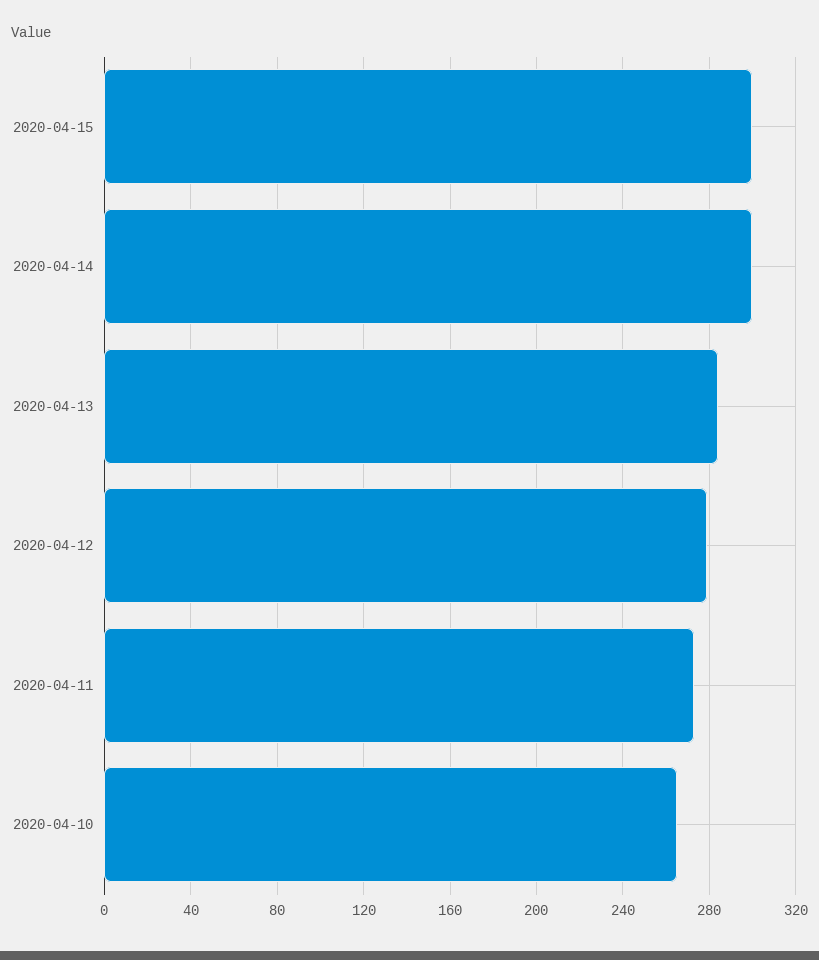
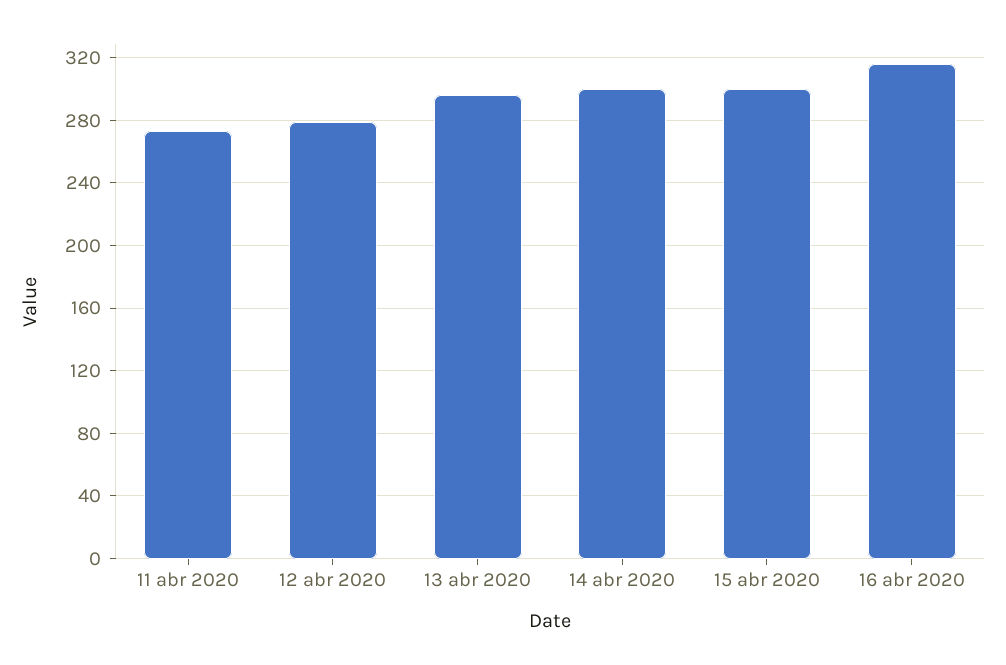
2020-04-13: 285 -> 295
2020-04-10: 265 -> none
16 abr 2020: none -> 315

